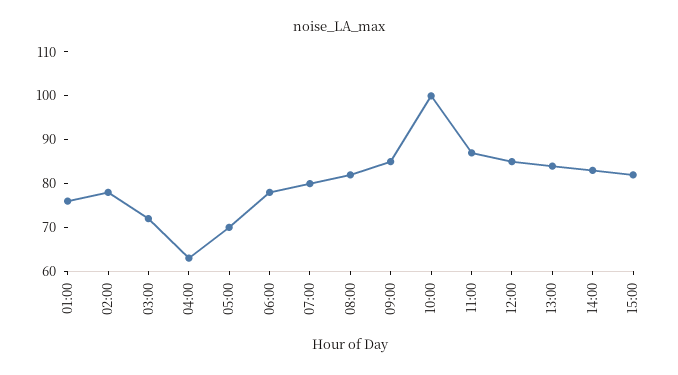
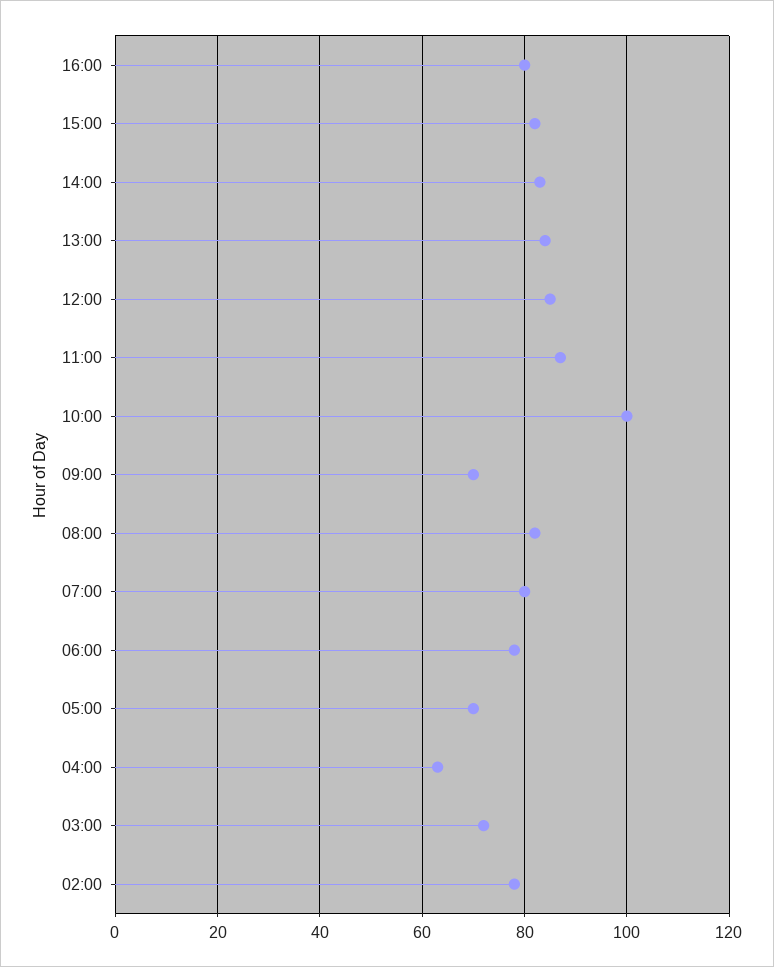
01:00: 75 -> none
09:00: 85 -> 70
16:00: none -> 80

